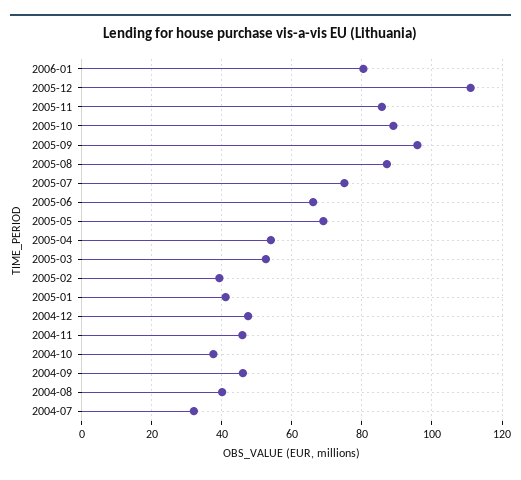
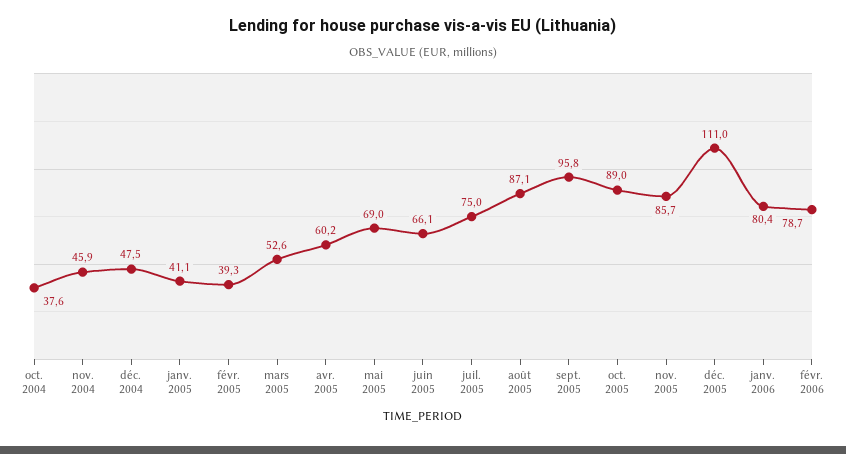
2005-04: 54 -> 60.2
2004-09: 46 -> none
2004-08: 40 -> none
2004-07: 32 -> none
févr. 2006: none -> 78.7

